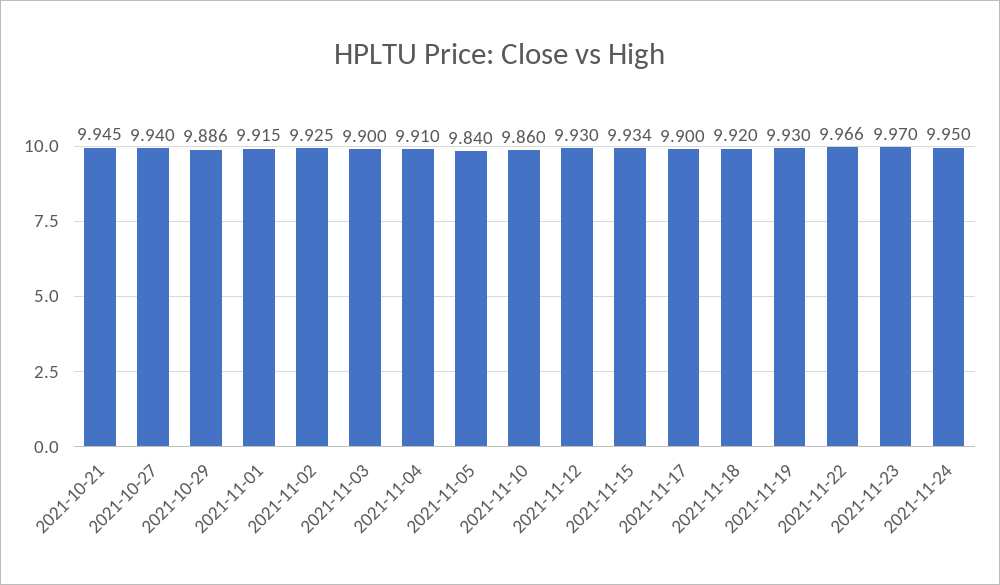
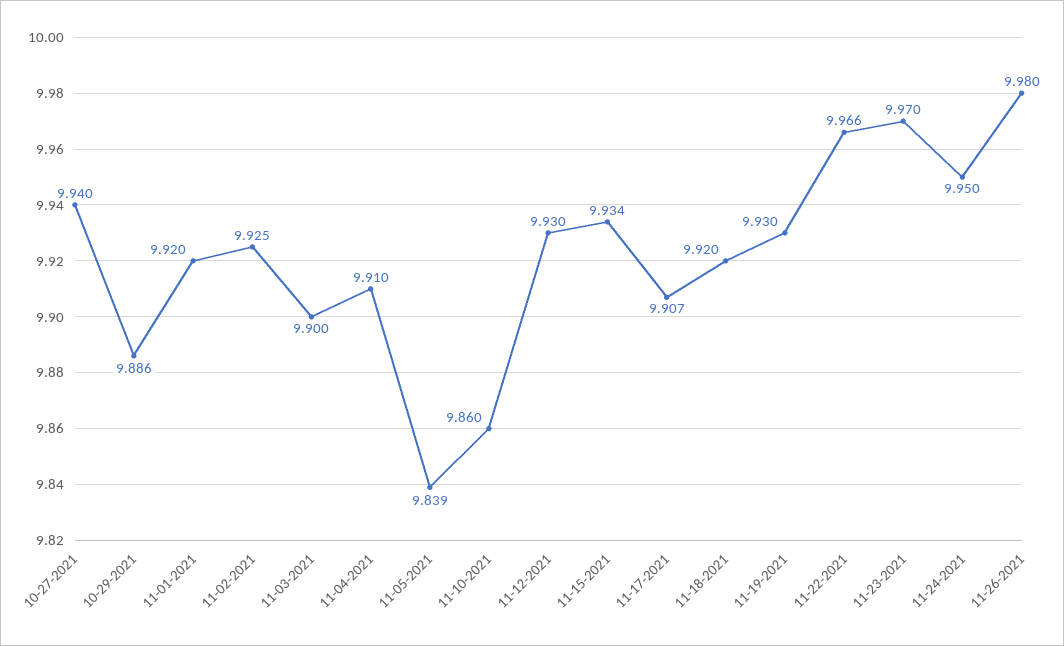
2021-10-21: 9.945 -> none
2021-11-01: 9.915 -> 9.92
2021-11-05: 9.84 -> 9.839
2021-11-17: 9.9 -> 9.907
11-26-2021: none -> 9.98

